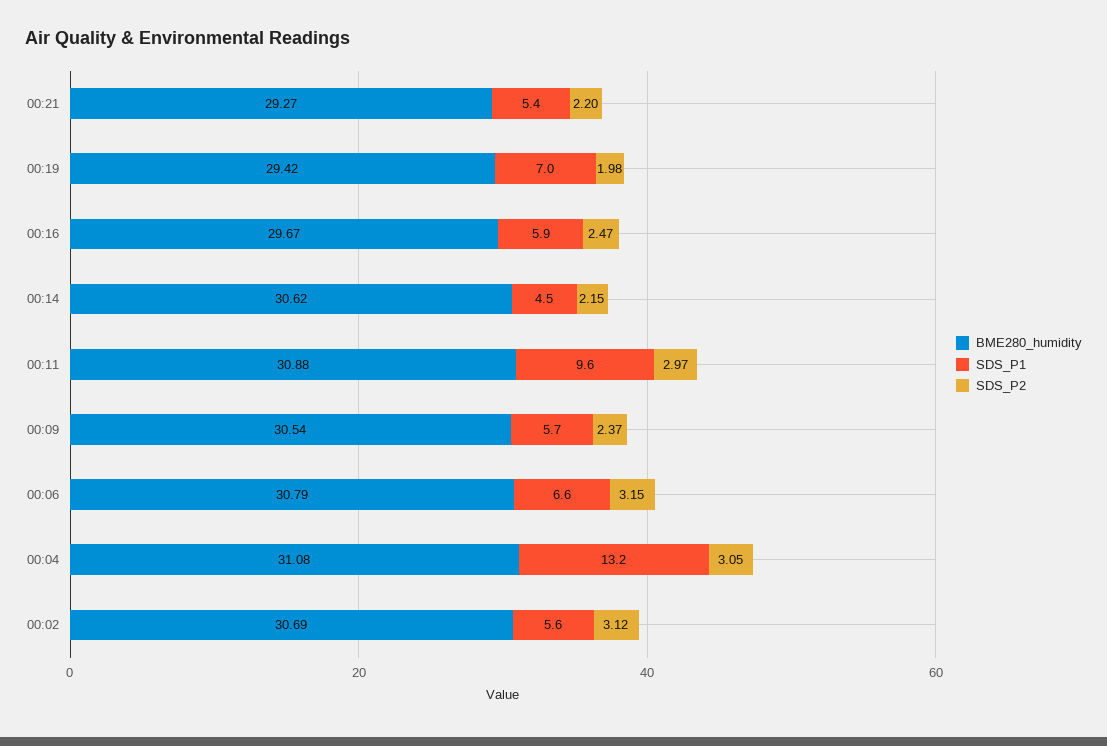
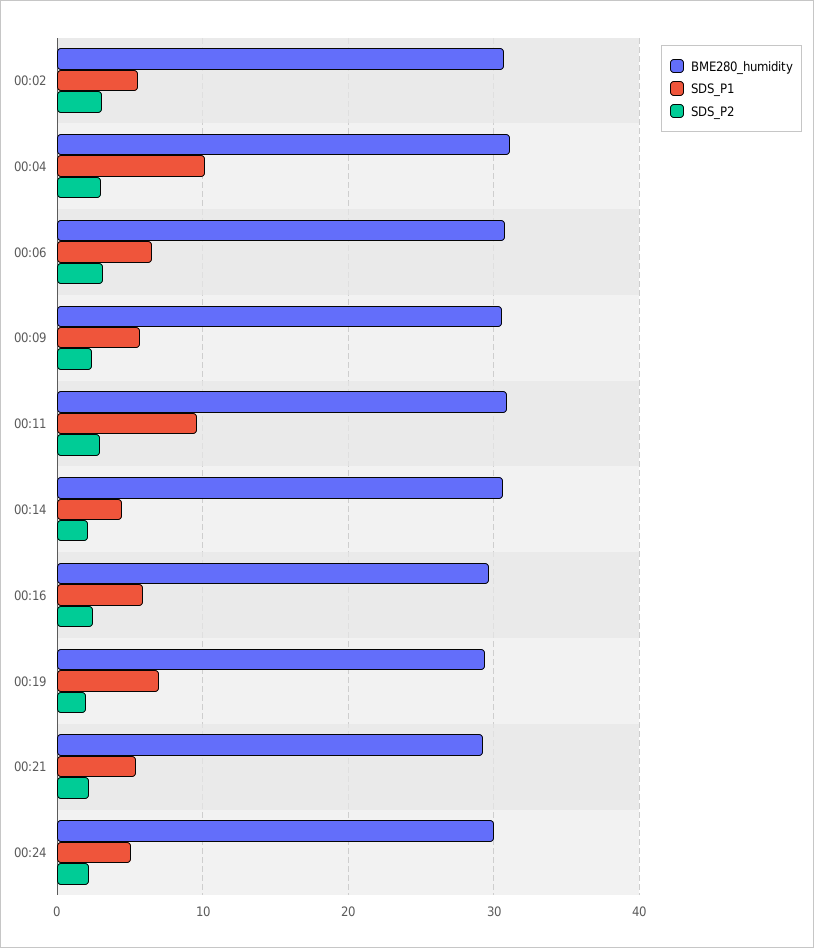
SDS_P1, 00:04: 13.2 -> 10
BME280_humidity, 00:24: none -> 30
SDS_P1, 00:24: none -> 5
SDS_P2, 00:24: none -> 2

